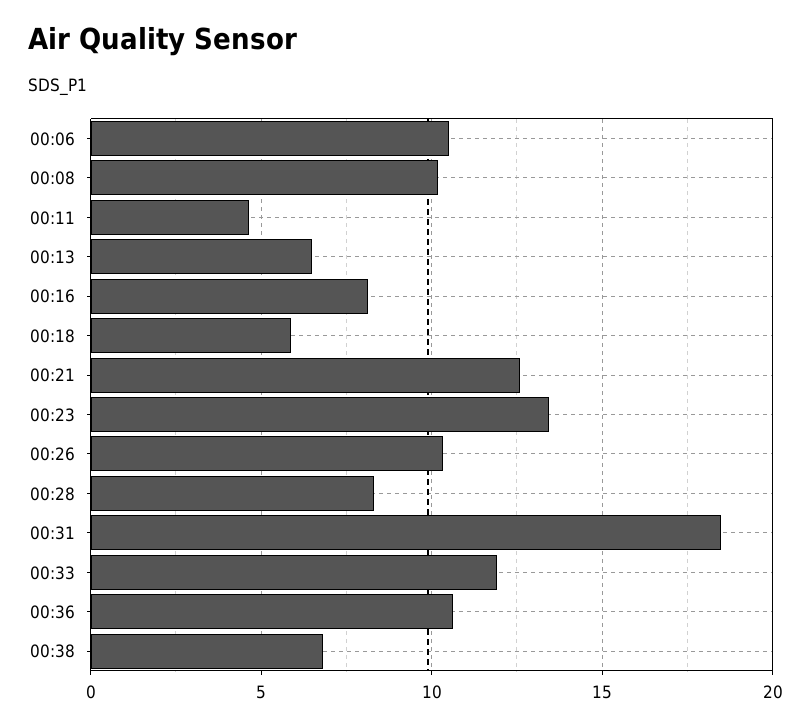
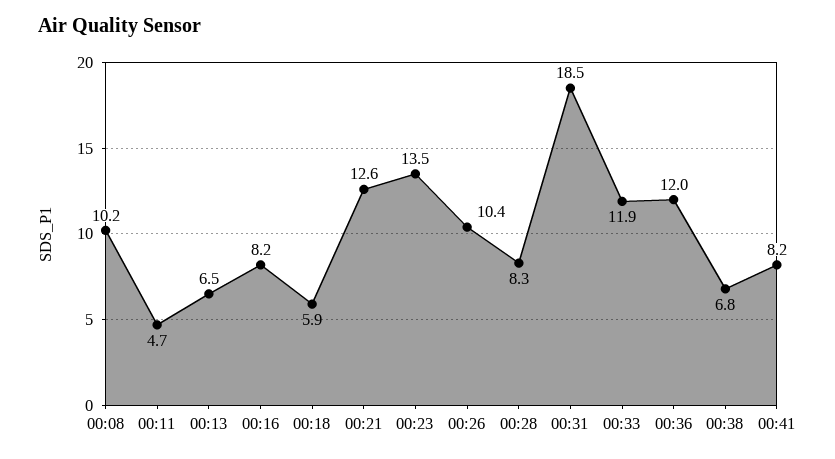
00:06: 10.5 -> none
00:36: 10.5 -> 12
00:41: none -> 8.2

